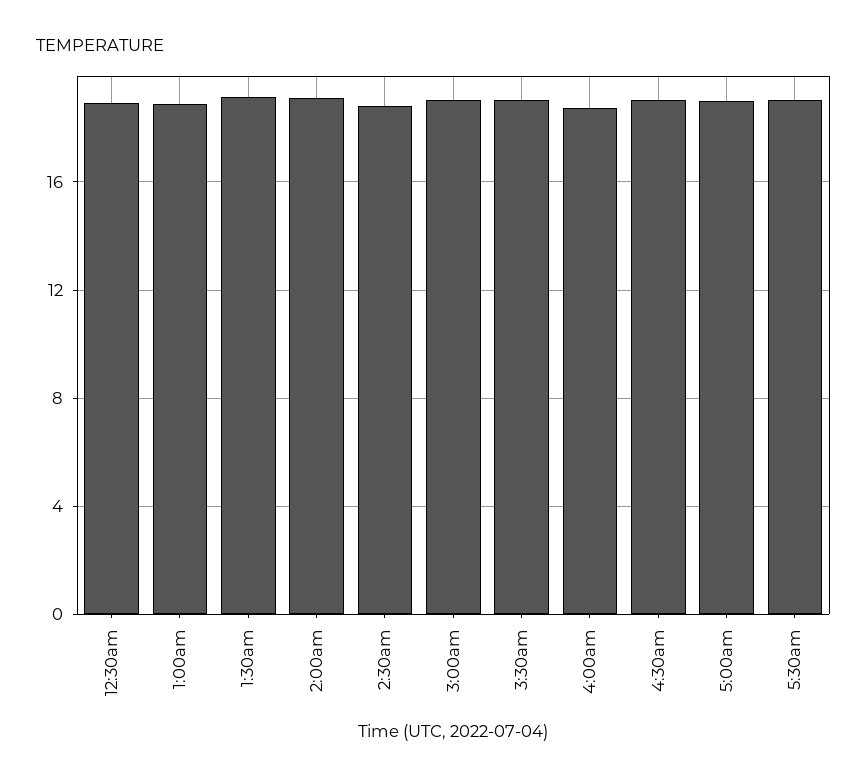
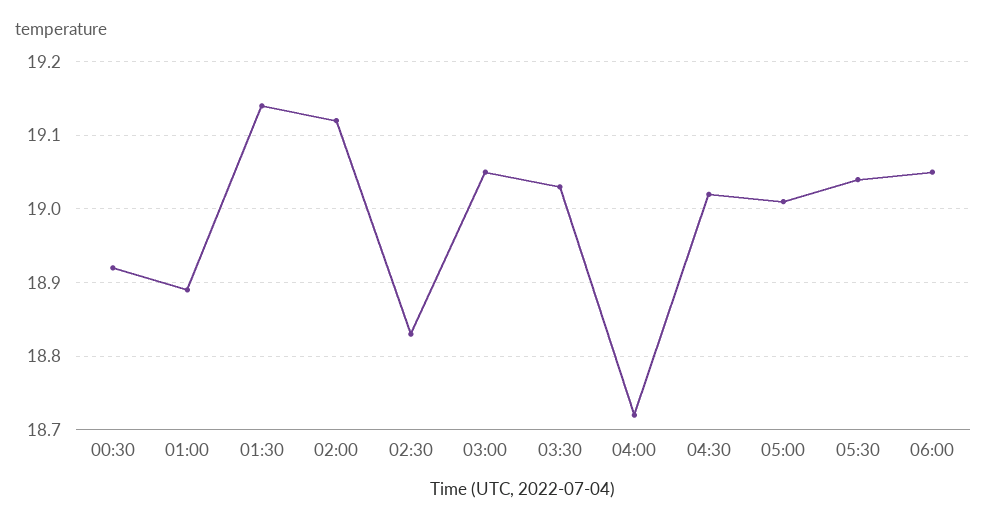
06:00: none -> 19.05

